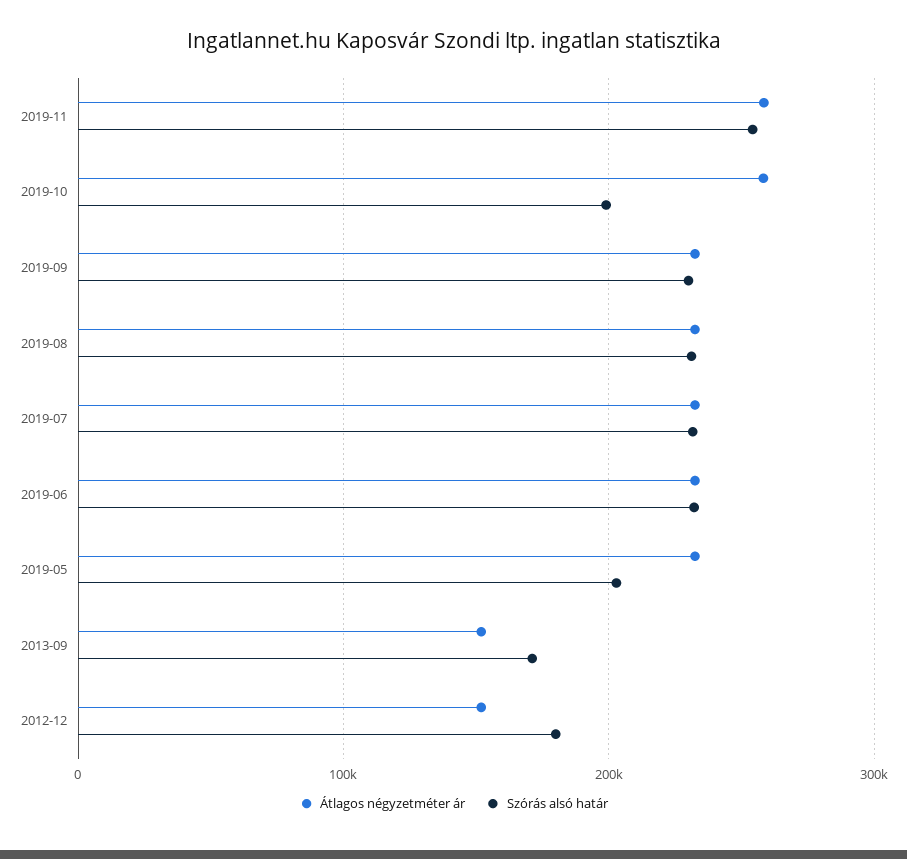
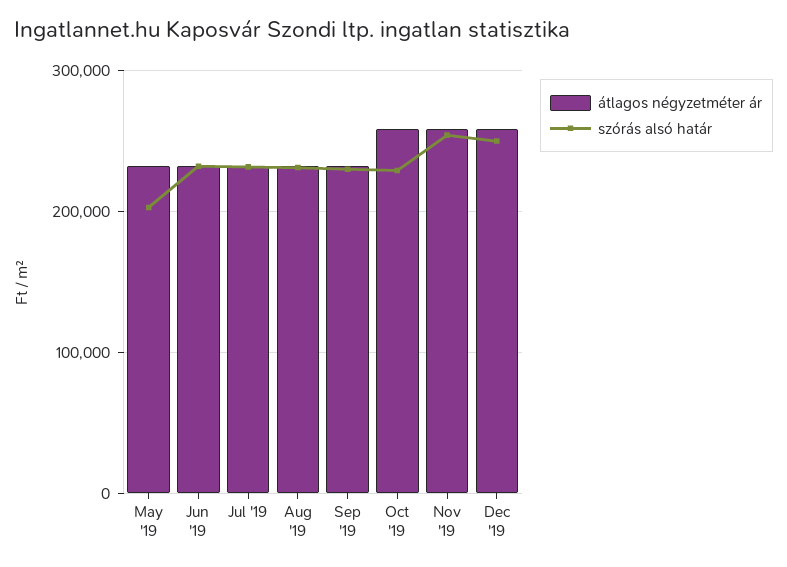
Szórás alsó határ, 2019-10: 200000 -> 230000
Átlagos négyzetméter ár, 2013-09: 150000 -> none
Szórás alsó határ, 2013-09: 170000 -> none
Átlagos négyzetméter ár, 2012-12: 150000 -> none
Szórás alsó határ, 2012-12: 180000 -> none
Átlagos négyzetméter ár, Dec '19: none -> 260000
Szórás alsó határ, Dec '19: none -> 250000

